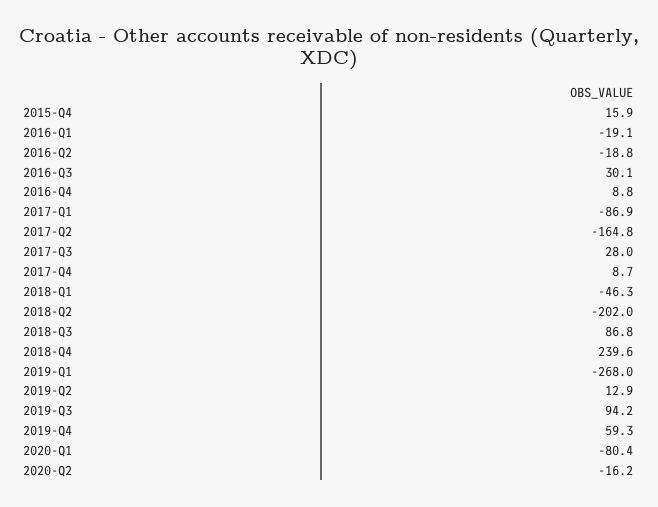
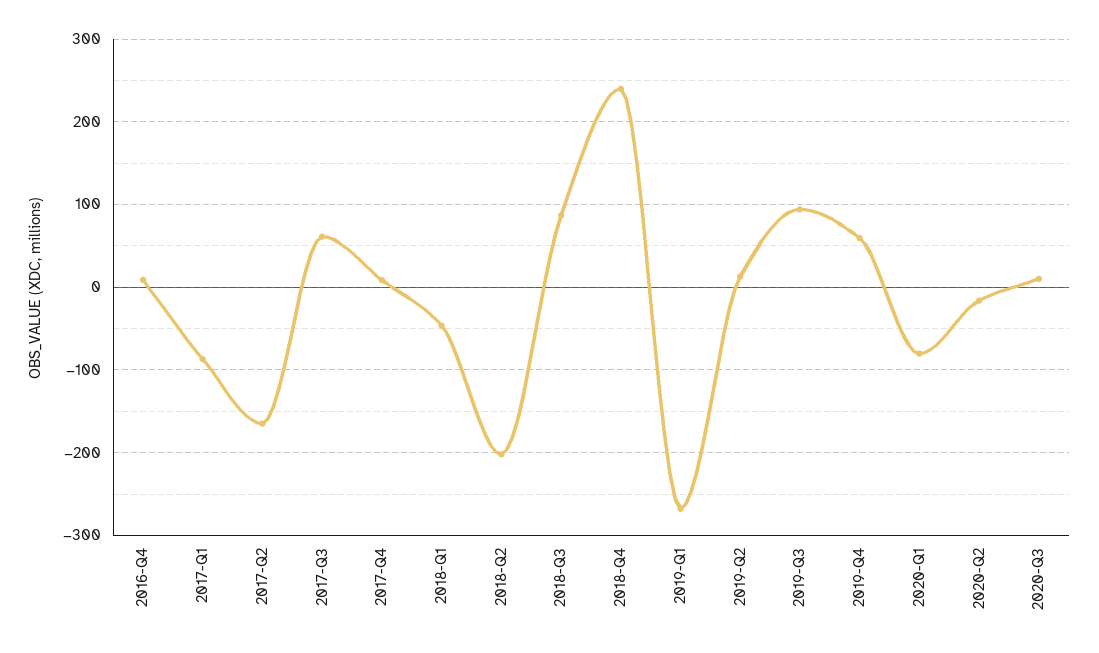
2015-Q4: 15.9 -> none
2016-Q1: -19.1 -> none
2016-Q2: -18.8 -> none
2016-Q3: 30.1 -> none
2017-Q3: 28 -> 60
2020-Q3: none -> 10

